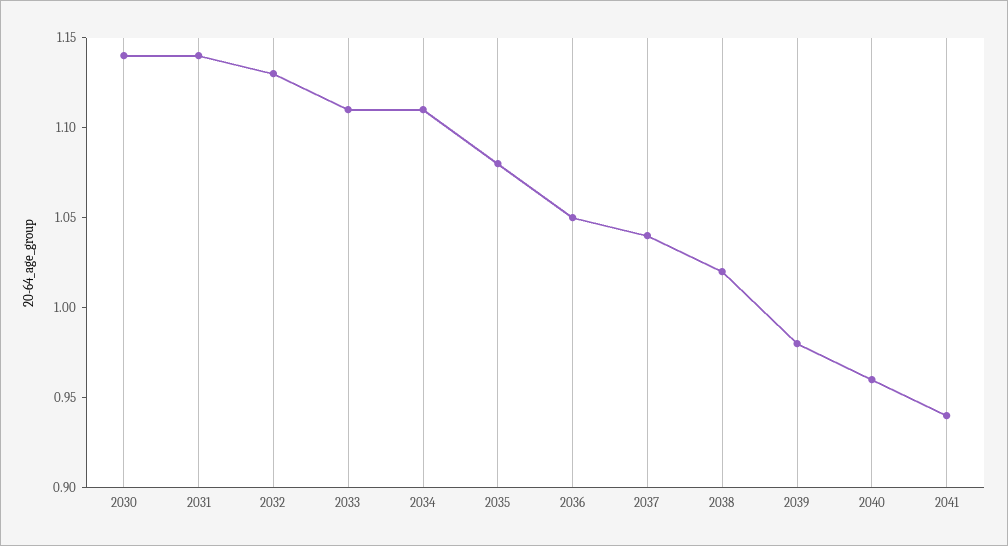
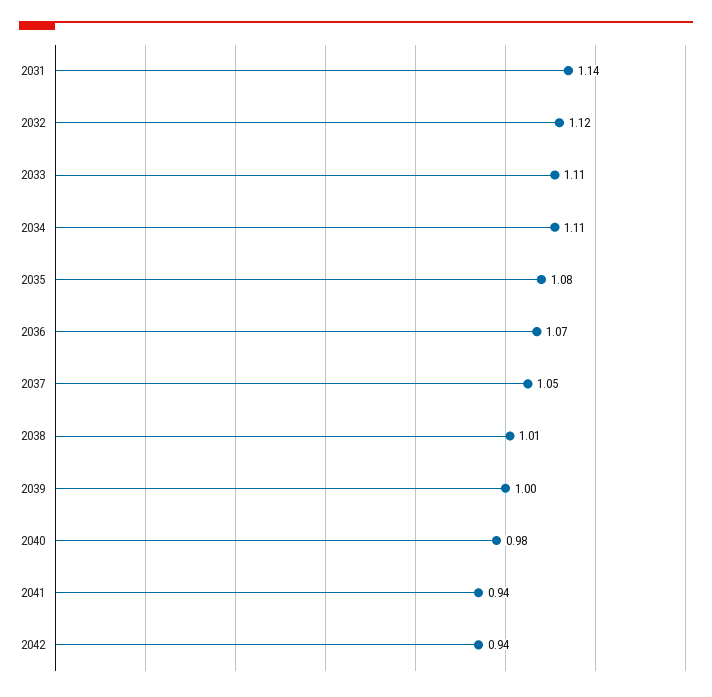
2030: 1.14 -> none
2032: 1.13 -> 1.12
2036: 1.05 -> 1.07
2037: 1.04 -> 1.05
2038: 1.02 -> 1.01
2039: 0.98 -> 1
2040: 0.96 -> 0.98
2042: none -> 0.94

